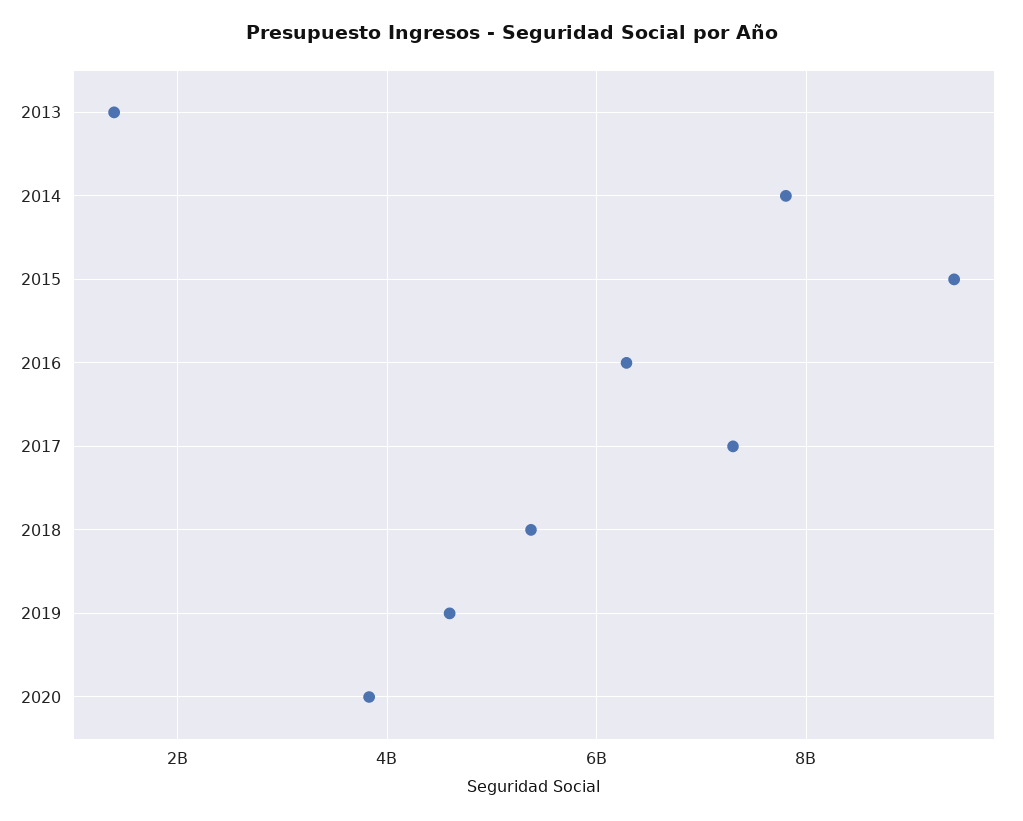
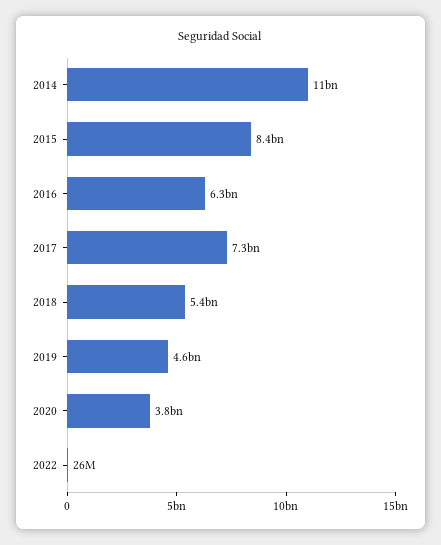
2013: 1400000000 -> none
2014: 7800000000 -> 11000000000
2015: 9400000000 -> 8400000000
2022: none -> 26000000

